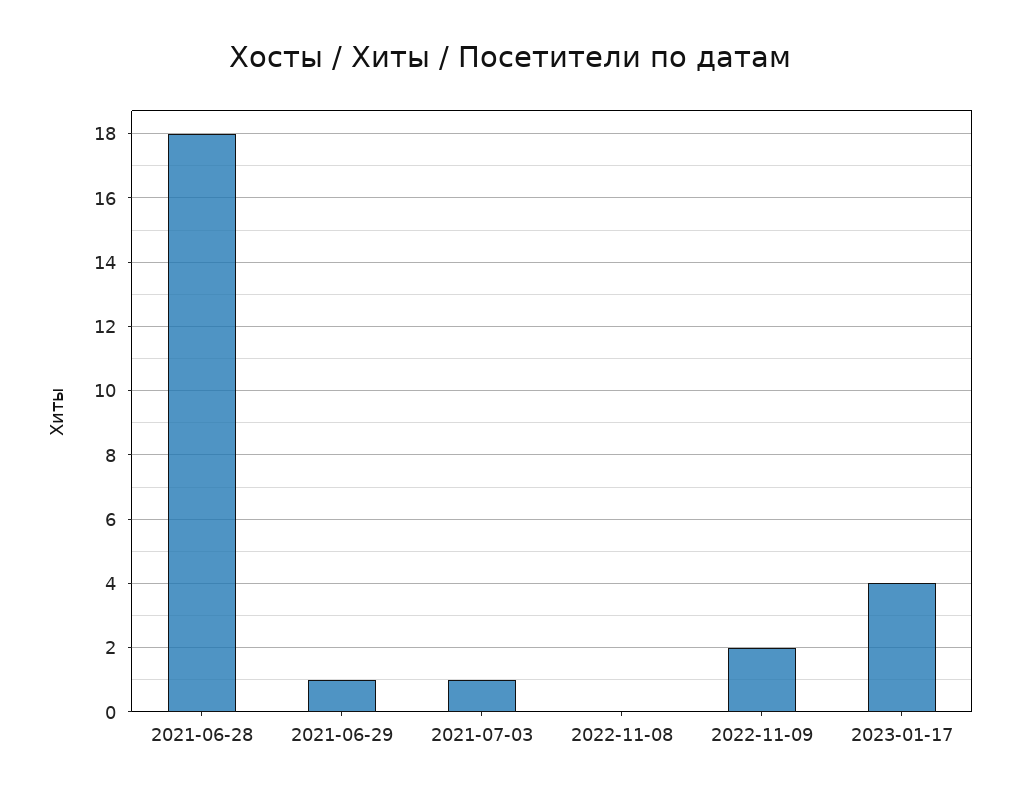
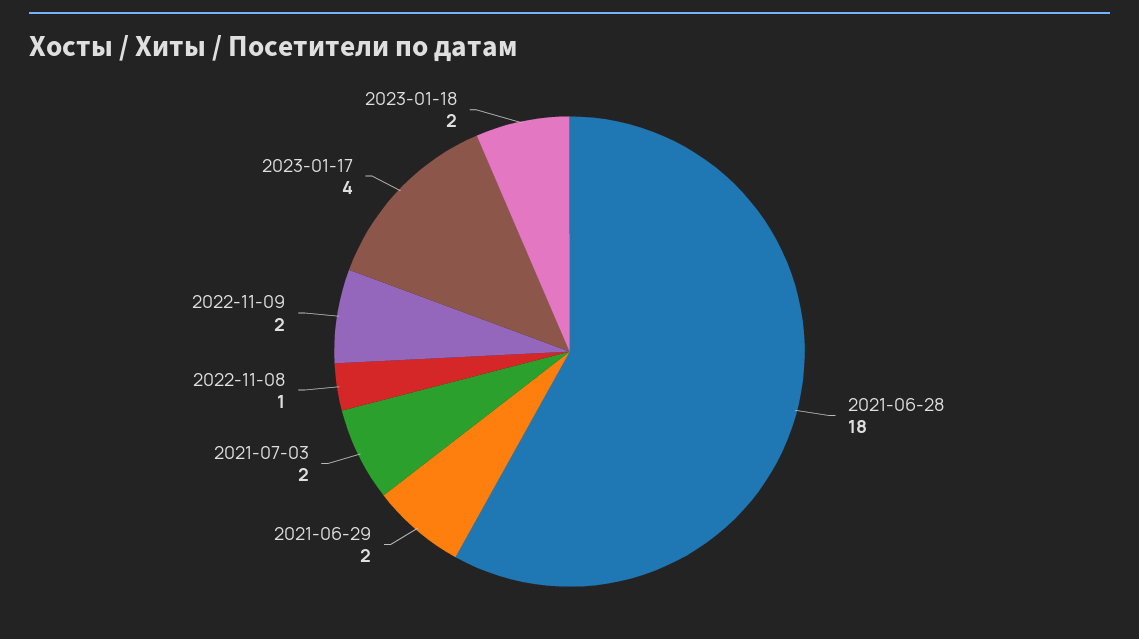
2021-06-29: 1 -> 2
2021-07-03: 1 -> 2
2022-11-08: 0 -> 1
2023-01-18: none -> 2

